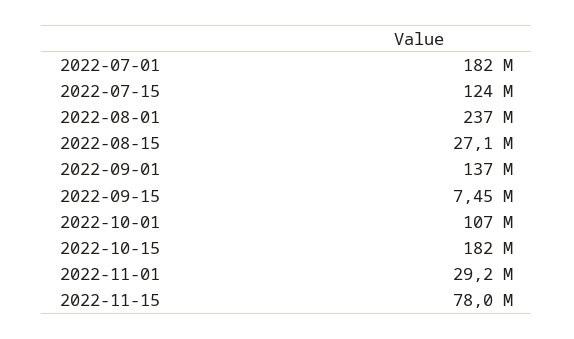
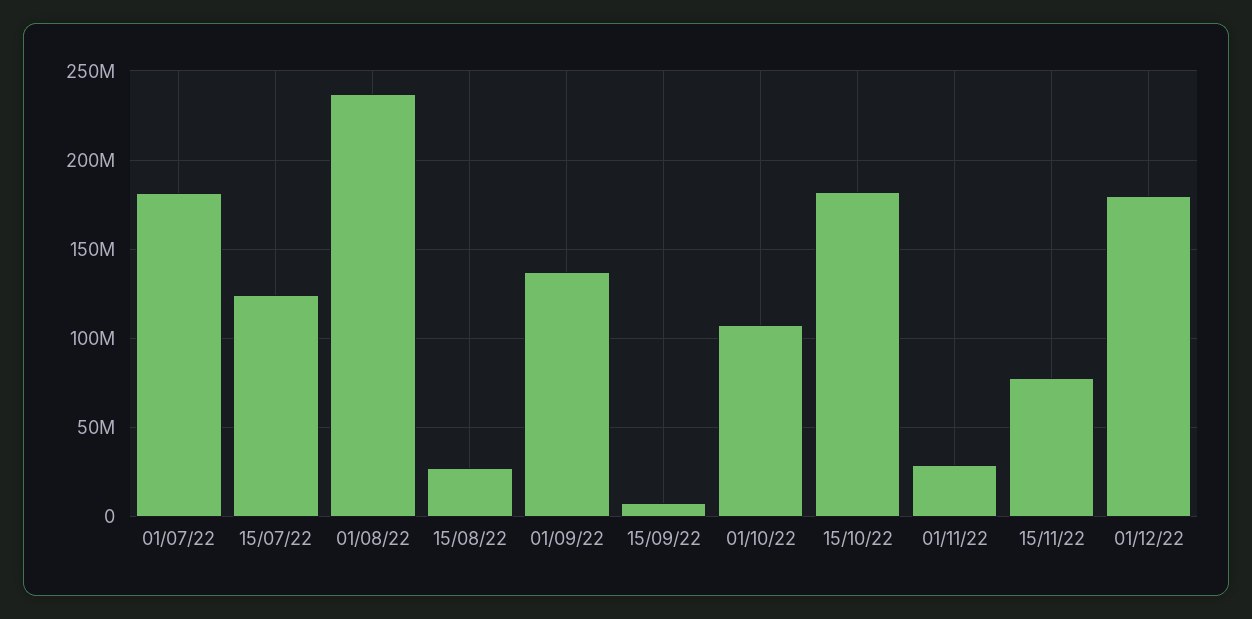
01/12/22: none -> 180000000

